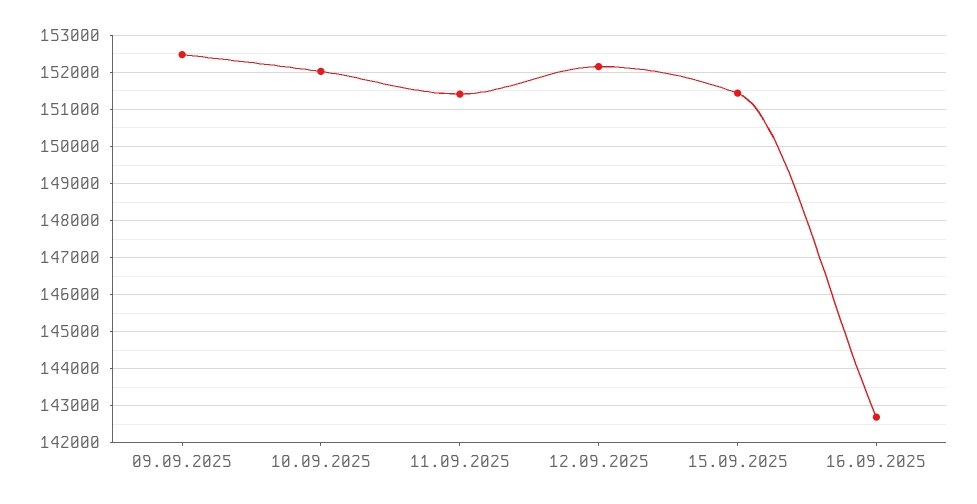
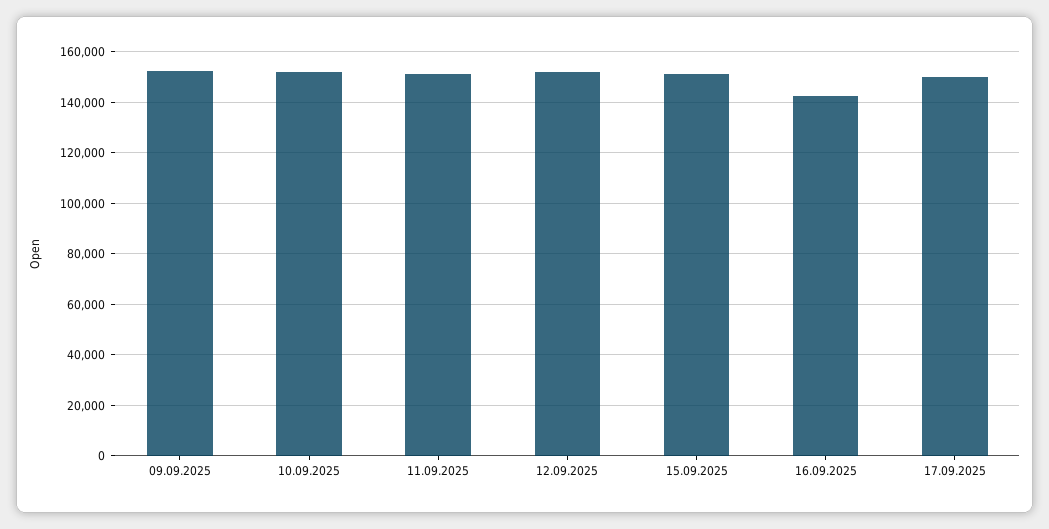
17.09.2025: none -> 150000

